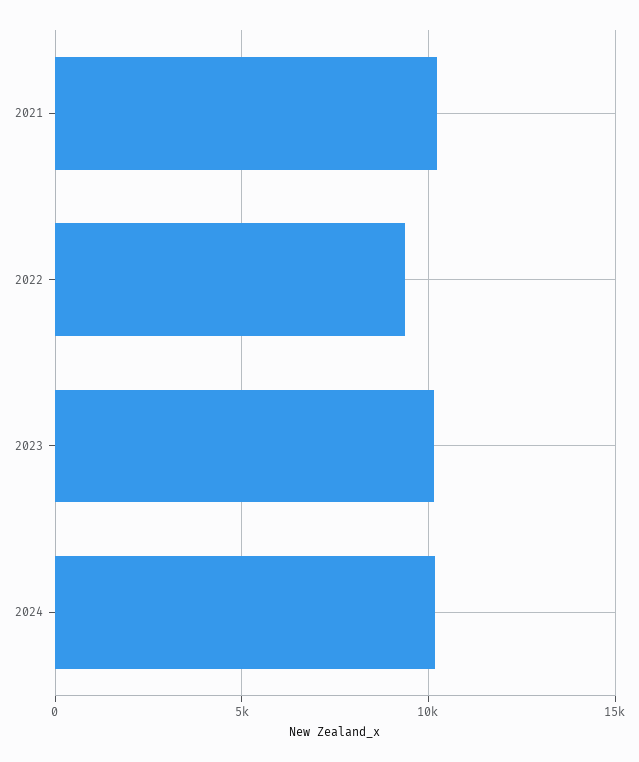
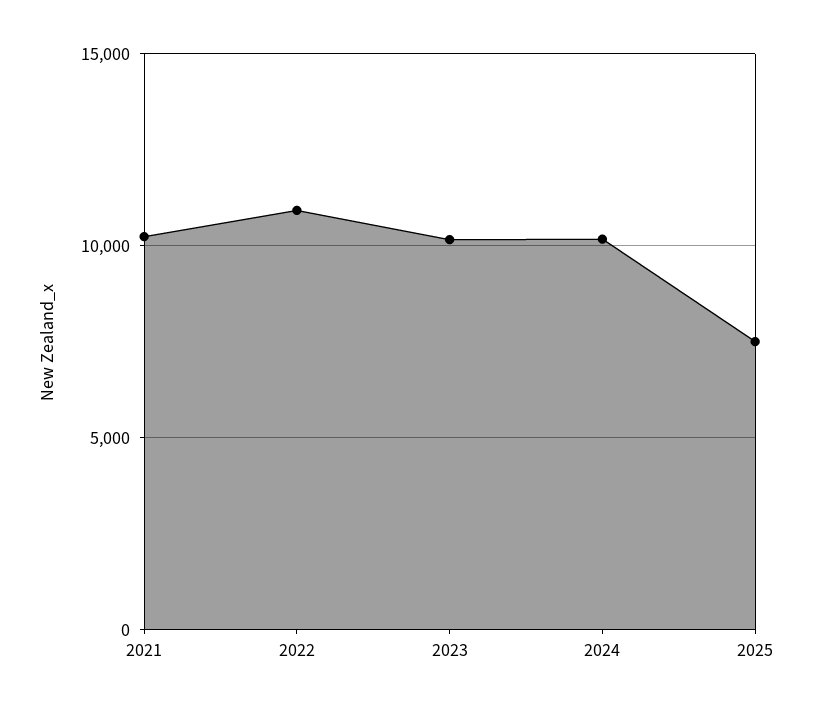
2022: 9500 -> 11000
2025: none -> 7500

